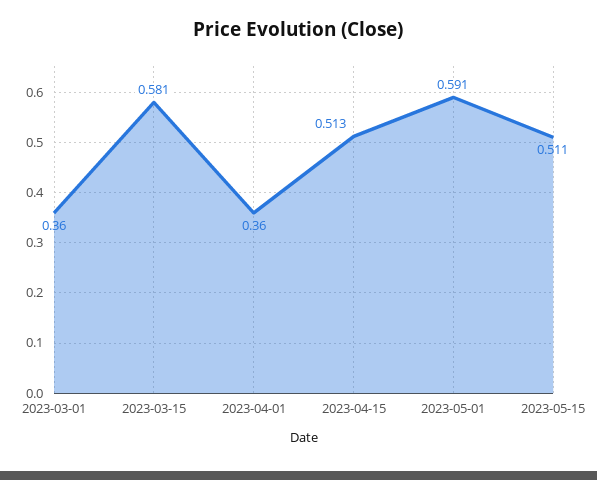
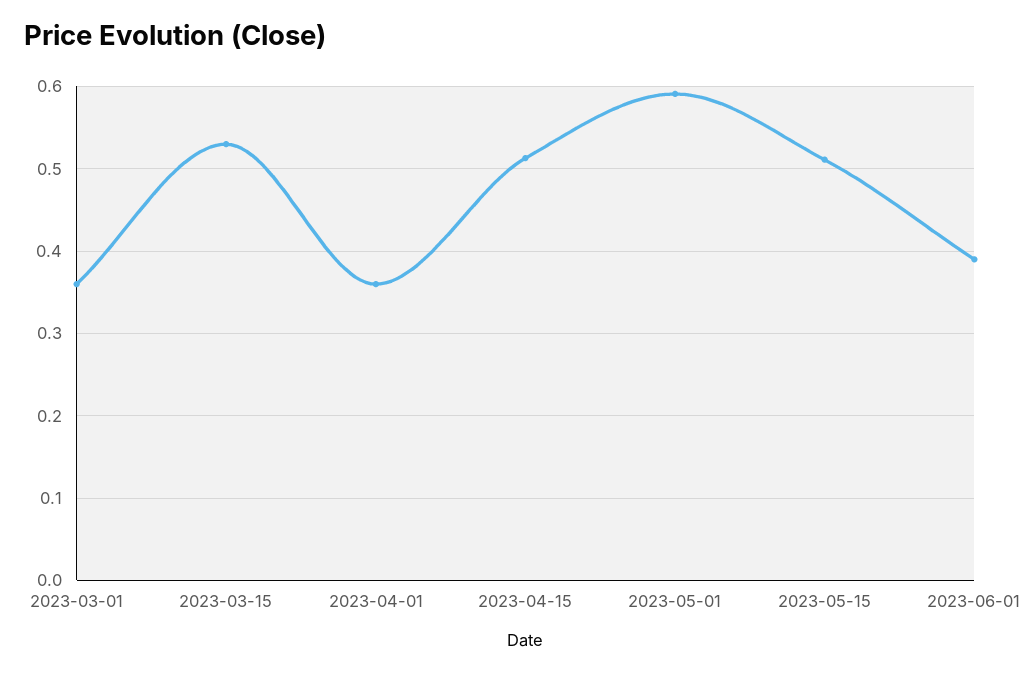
2023-03-15: 0.581 -> 0.53
2023-06-01: none -> 0.39

